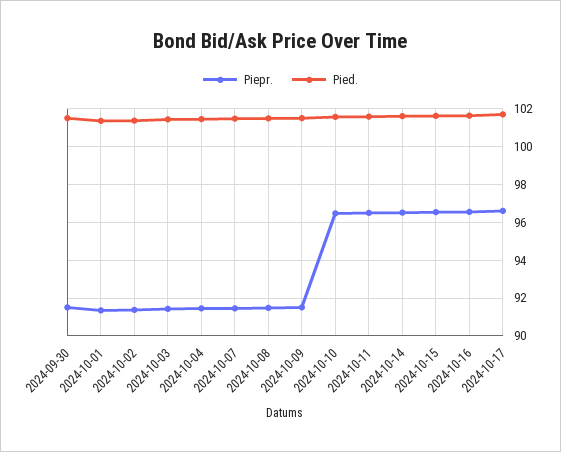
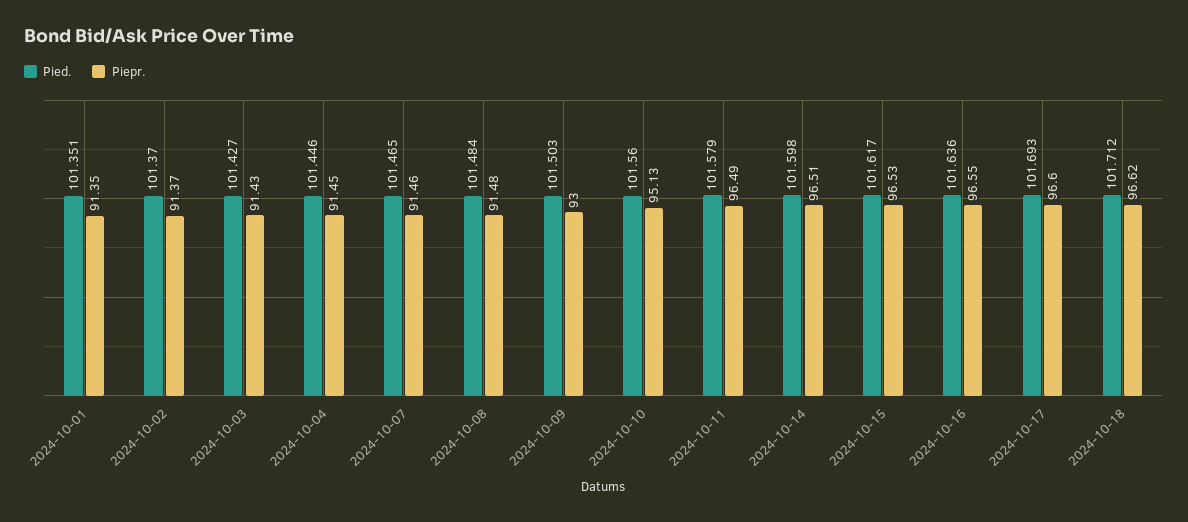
Piepr., 2024-09-30: 91.5 -> none
Pied., 2024-09-30: 101.5 -> none
Piepr., 2024-10-09: 91.5 -> 93
Piepr., 2024-10-10: 96.5 -> 95.13
Pied., 2024-10-18: none -> 101.712
Piepr., 2024-10-18: none -> 96.62

